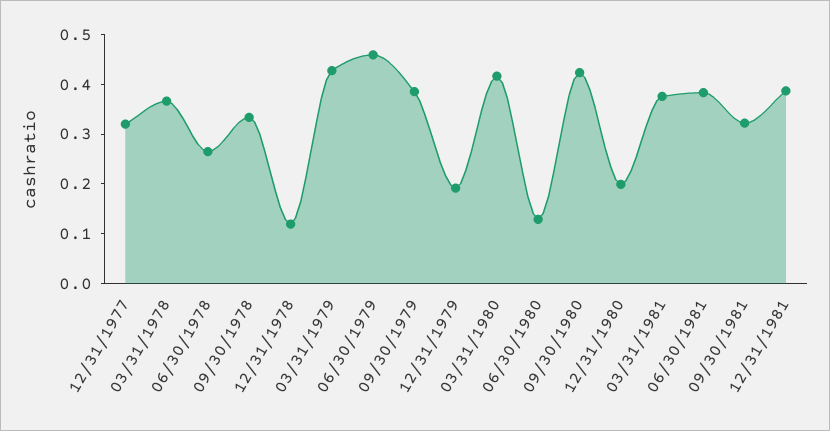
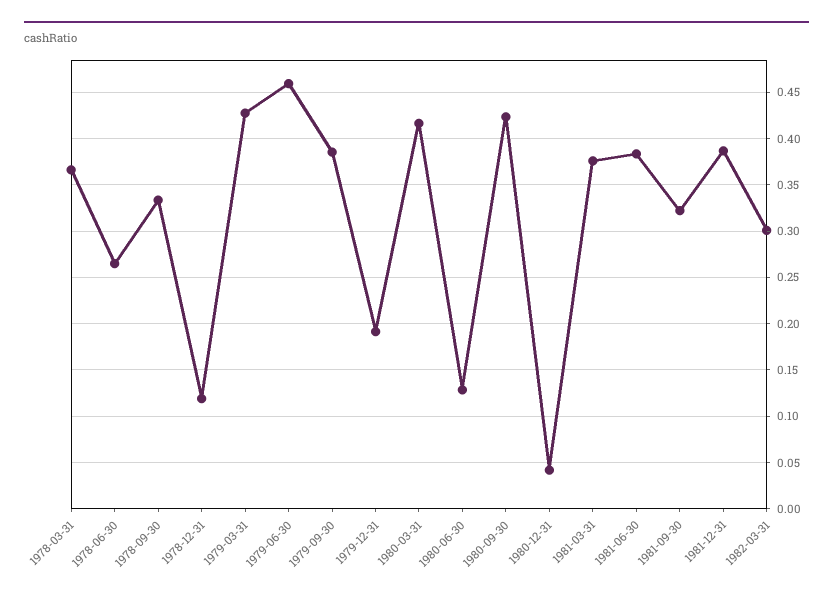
12/31/1977: 0.32 -> none
12/31/1980: 0.2 -> 0.04
1982-03-31: none -> 0.3

